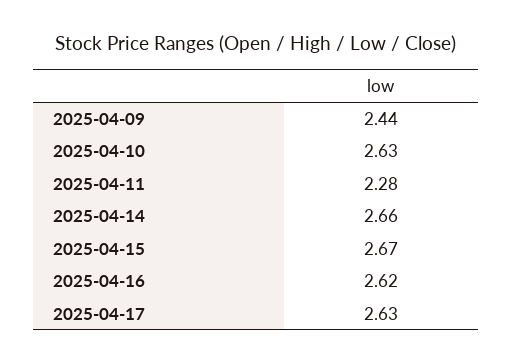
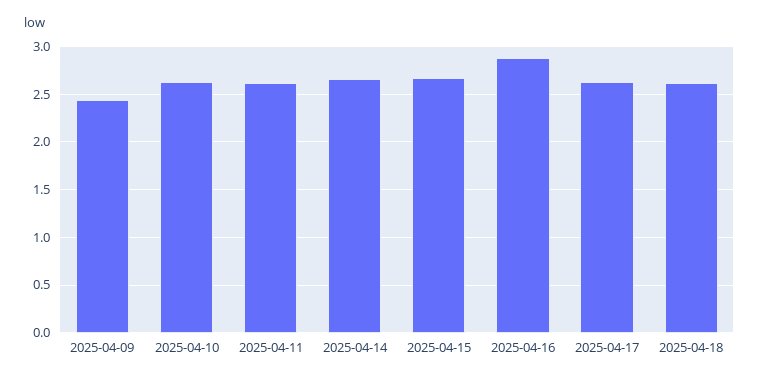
2025-04-11: 2.28 -> 2.6
2025-04-16: 2.62 -> 2.9
2025-04-18: none -> 2.6

